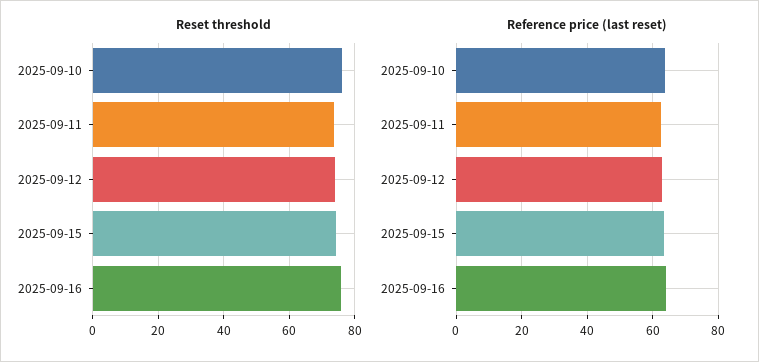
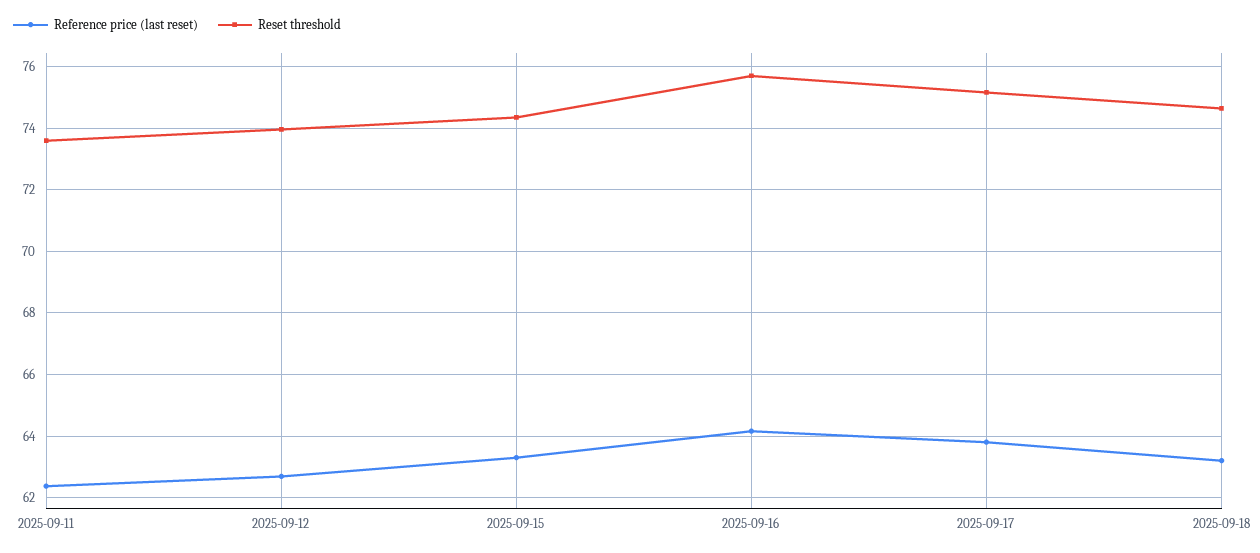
Reset threshold, 2025-09-10: 76 -> none
Reference price (last reset), 2025-09-10: 64 -> none
Reference price (last reset), 2025-09-17: none -> 63.8
Reset threshold, 2025-09-17: none -> 75.2
Reference price (last reset), 2025-09-18: none -> 63.2
Reset threshold, 2025-09-18: none -> 74.6

